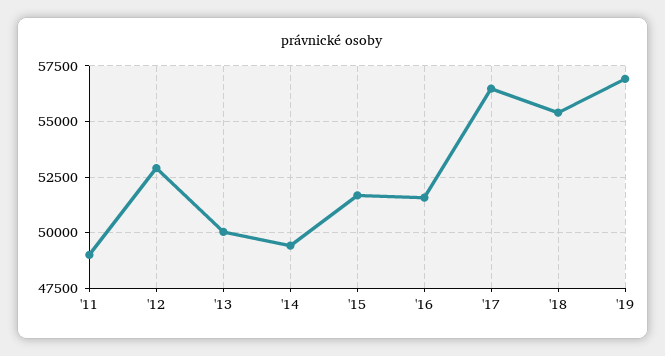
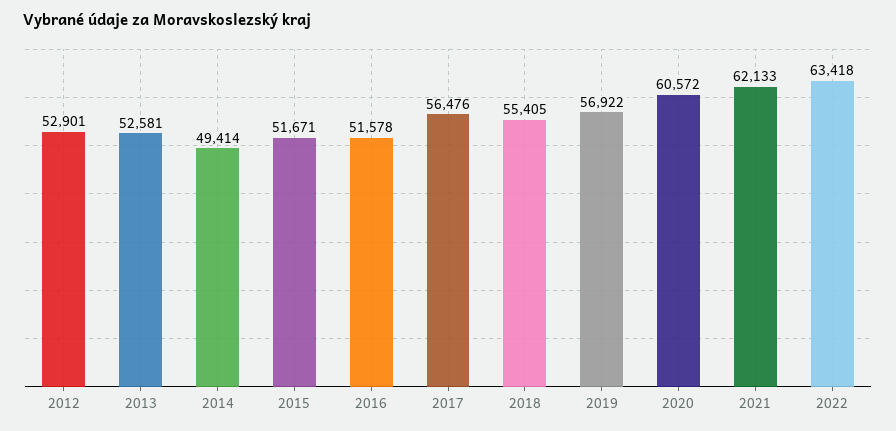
'11: 49000 -> none
'13: 50000 -> 52581
2020: none -> 60572
2021: none -> 62133
2022: none -> 63418

